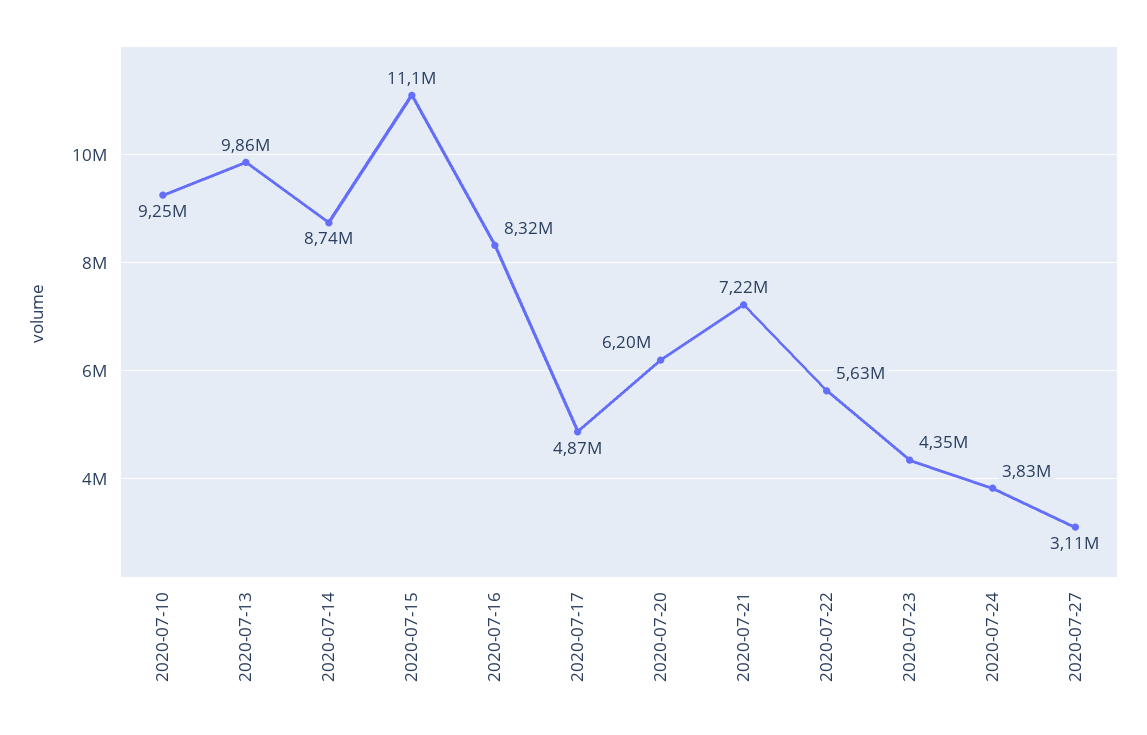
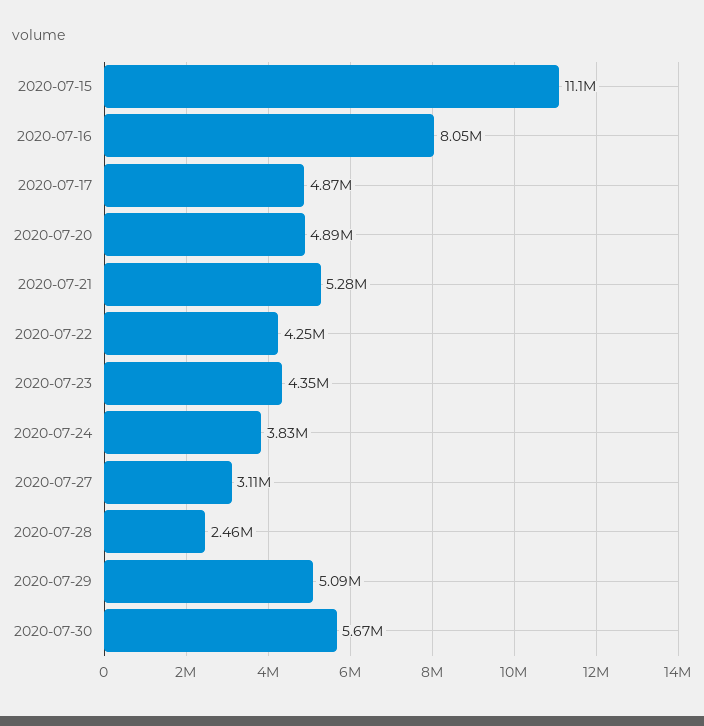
2020-07-10: 9250000 -> none
2020-07-13: 9860000 -> none
2020-07-14: 8740000 -> none
2020-07-16: 8320000 -> 8050000
2020-07-20: 6200000 -> 4890000
2020-07-21: 7220000 -> 5280000
2020-07-22: 5630000 -> 4250000
2020-07-28: none -> 2460000
2020-07-29: none -> 5090000
2020-07-30: none -> 5670000

